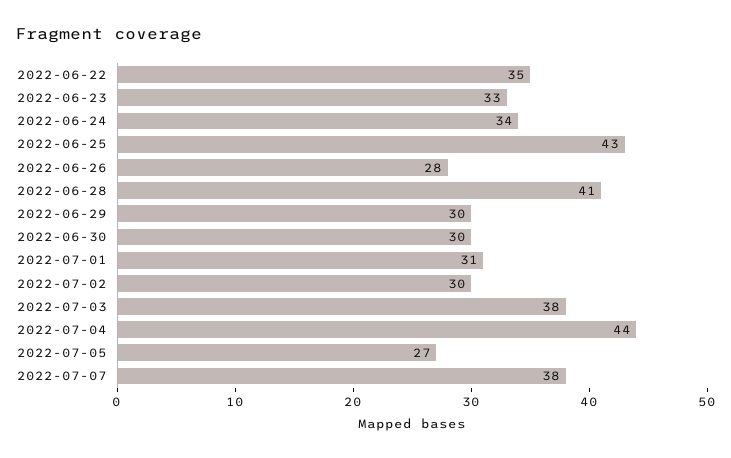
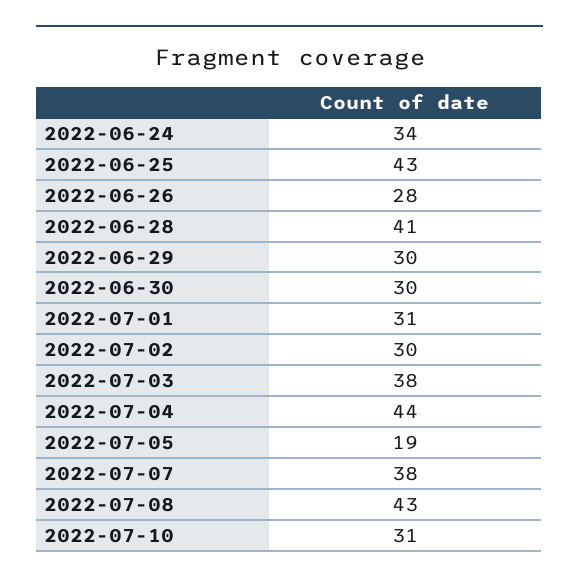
2022-06-22: 35 -> none
2022-06-23: 33 -> none
2022-07-05: 27 -> 19
2022-07-08: none -> 43
2022-07-10: none -> 31

